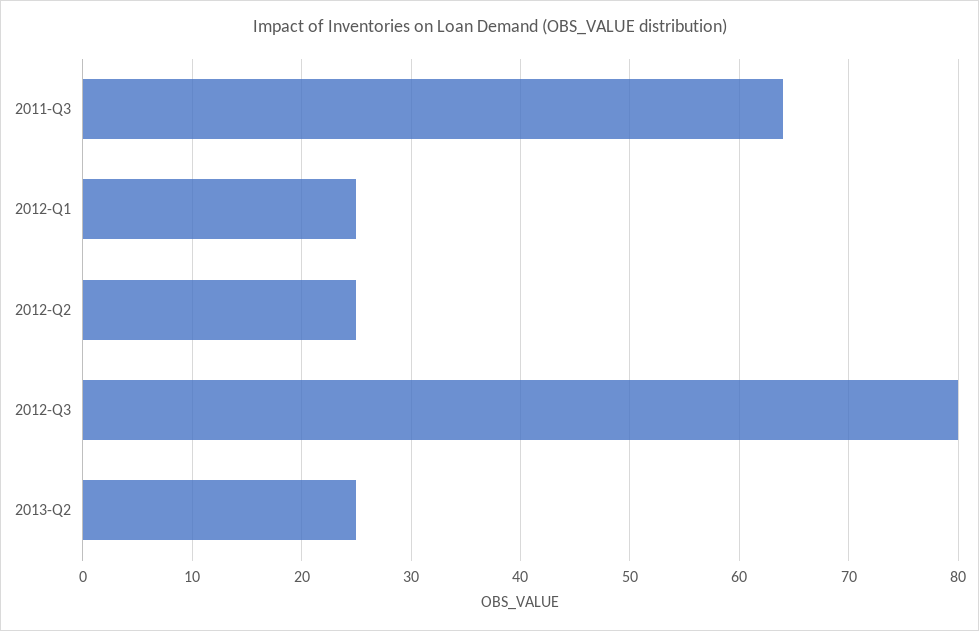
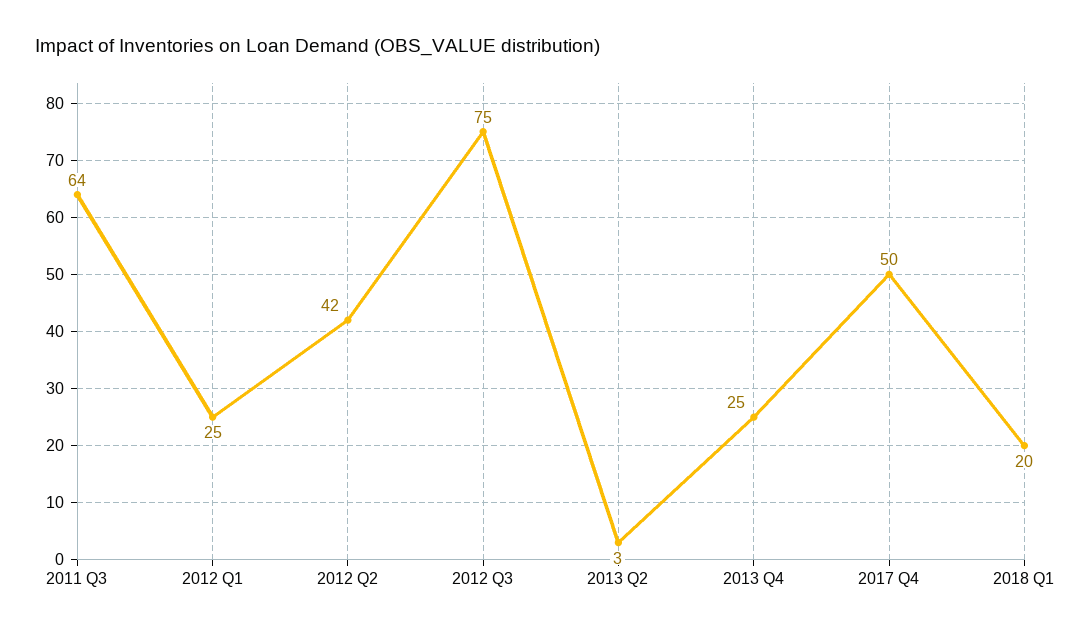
2012-Q2: 25 -> 42
2012-Q3: 80 -> 75
2013-Q2: 25 -> 3
2013 Q4: none -> 25
2017 Q4: none -> 50
2018 Q1: none -> 20

